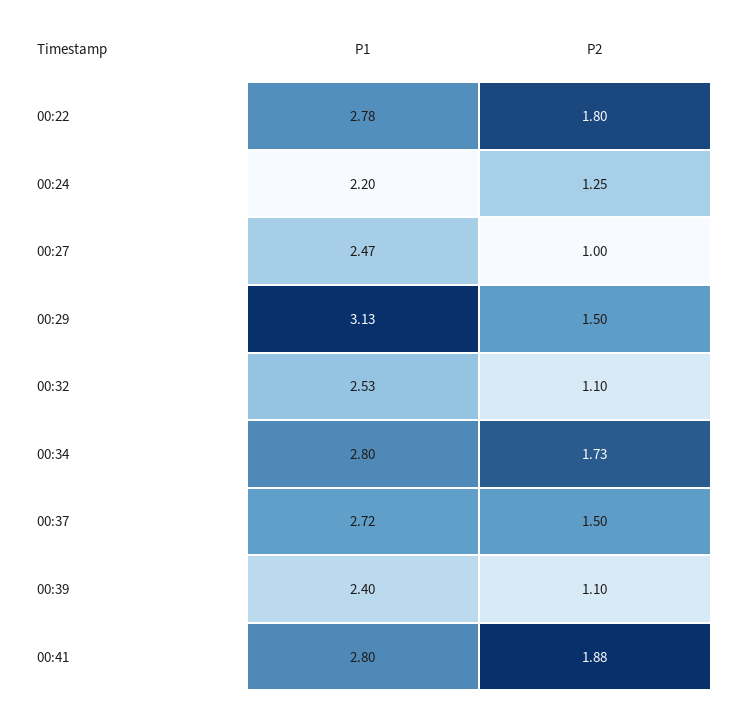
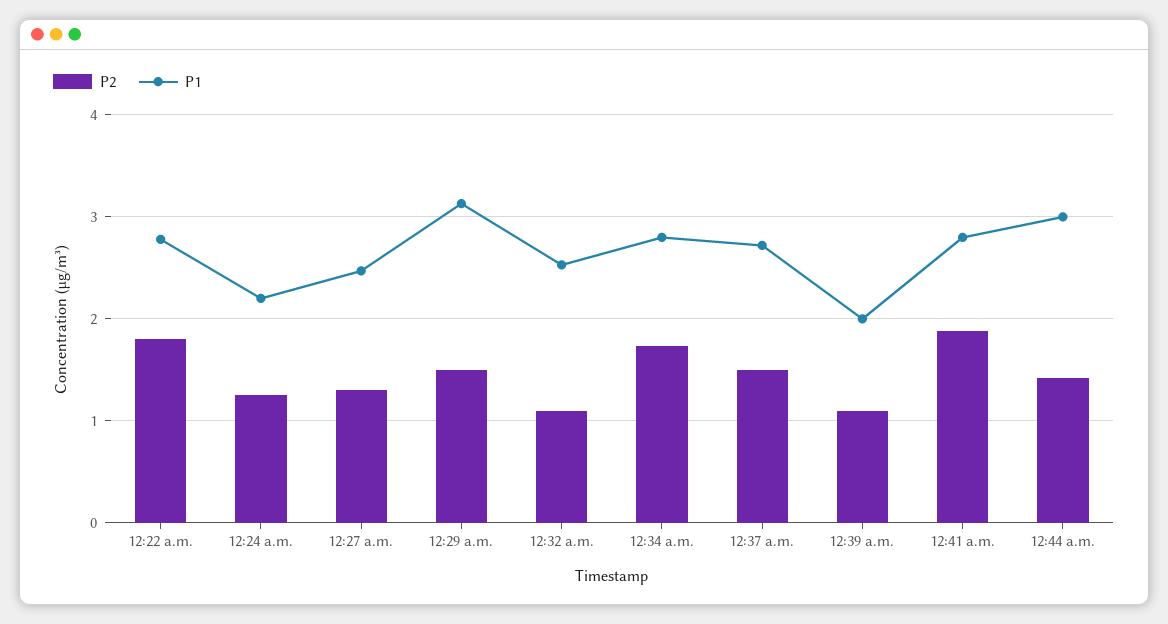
P2, 00:27: 1 -> 1.3
P1, 00:39: 2.4 -> 2
P2, 12:44 a.m.: none -> 1.4
P1, 12:44 a.m.: none -> 3

